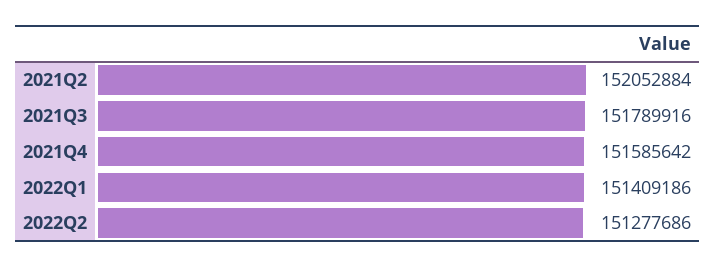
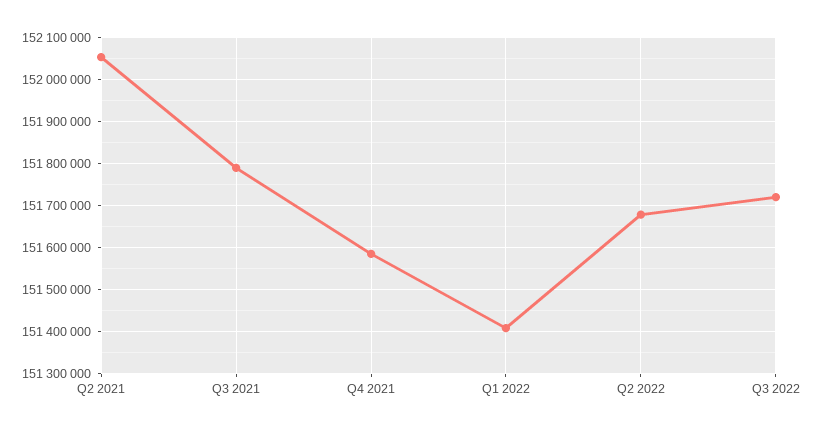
2022Q2: 151277686 -> 151680000
Q3 2022: none -> 151720000

